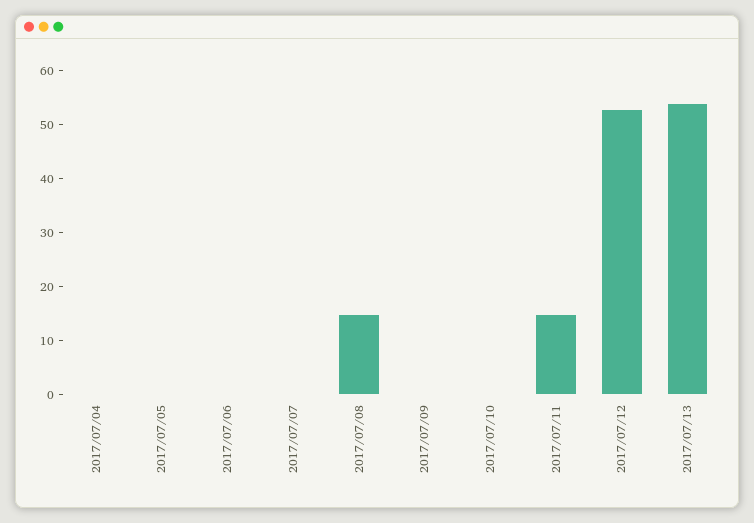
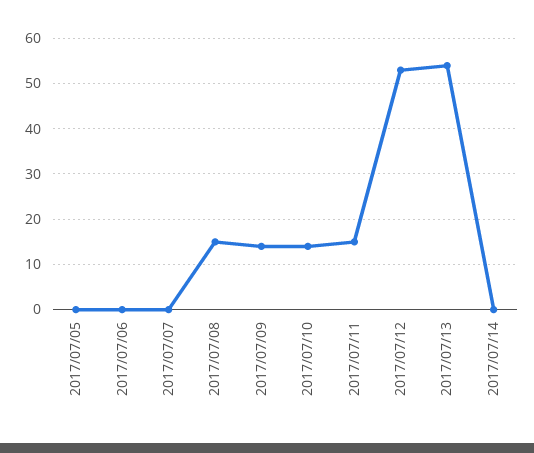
2017/07/04: 0 -> none
2017/07/09: 0 -> 15
2017/07/10: 0 -> 15
2017/07/14: none -> 0

